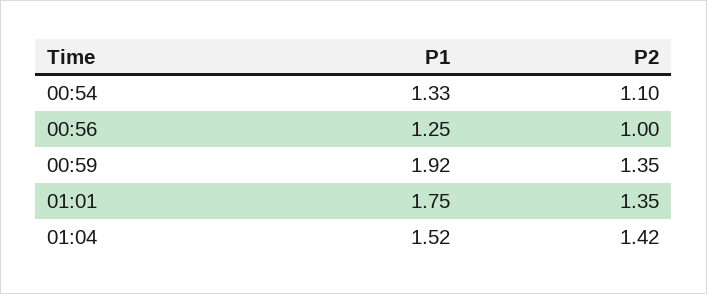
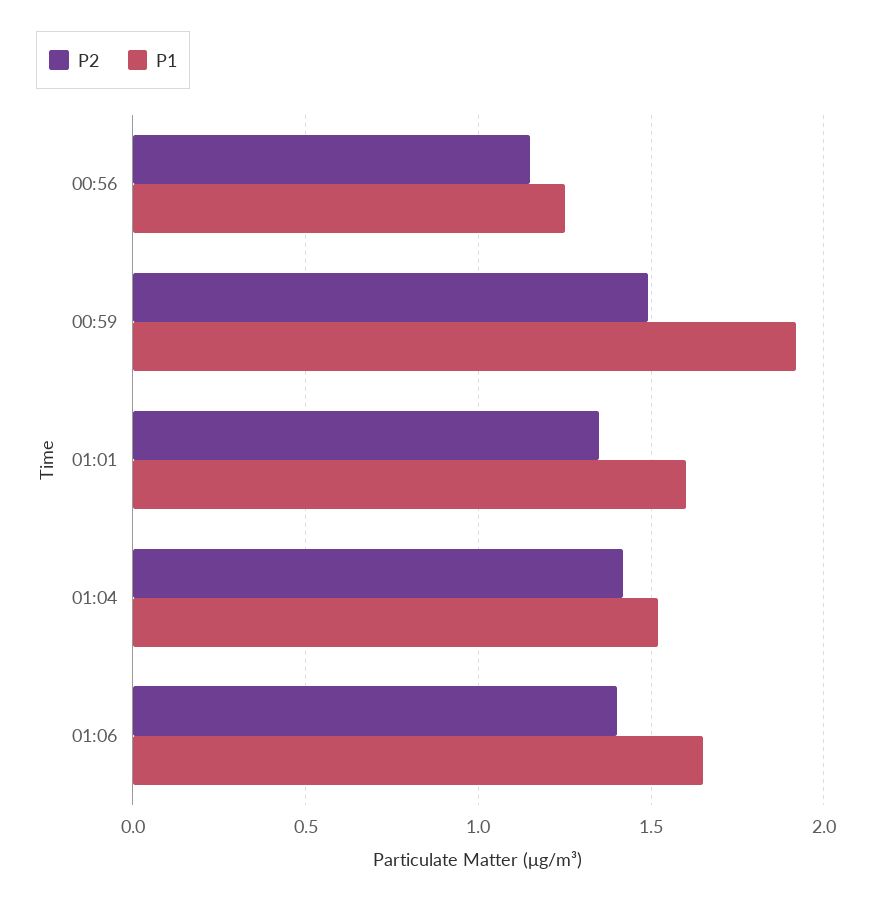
P1, 00:54: 1.33 -> none
P2, 00:54: 1.1 -> none
P2, 00:56: 1 -> 1.15
P2, 00:59: 1.35 -> 1.5
P1, 01:01: 1.75 -> 1.6
P2, 01:06: none -> 1.4
P1, 01:06: none -> 1.65

